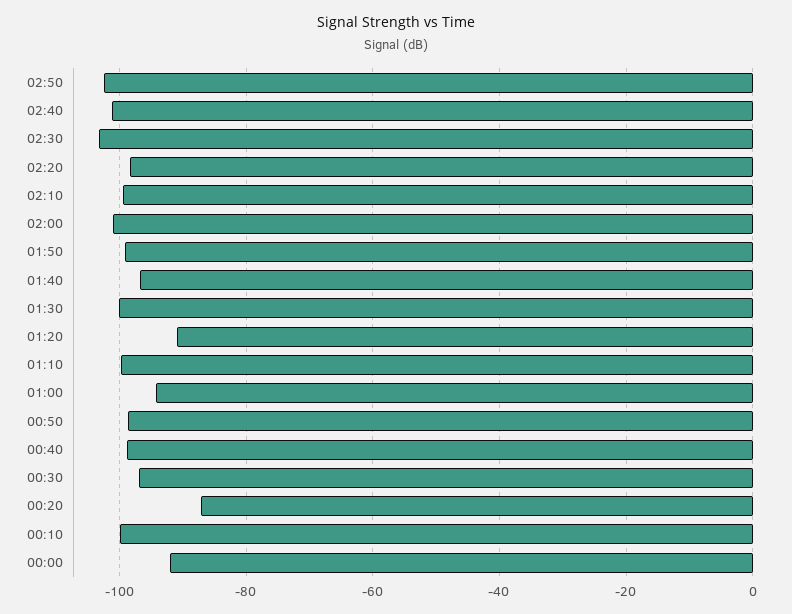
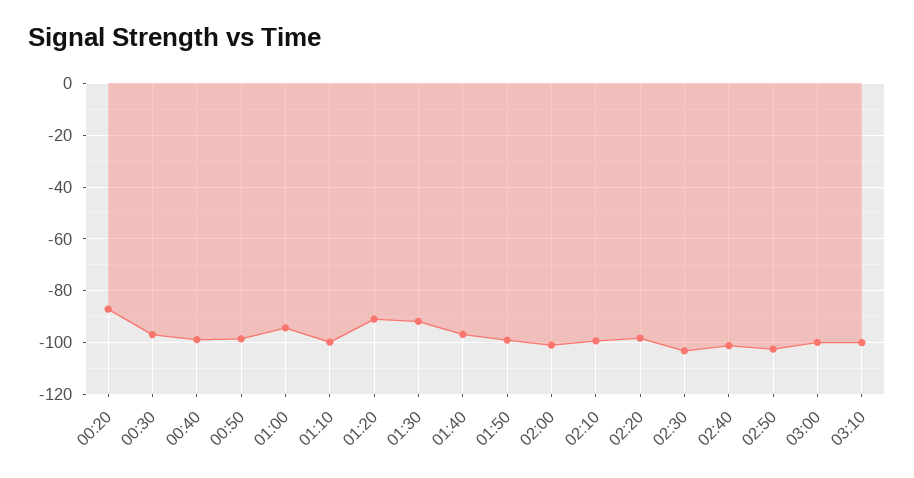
01:30: -100 -> -92.5
00:10: -100 -> none
00:00: -92 -> none
03:00: none -> -100
03:10: none -> -100

